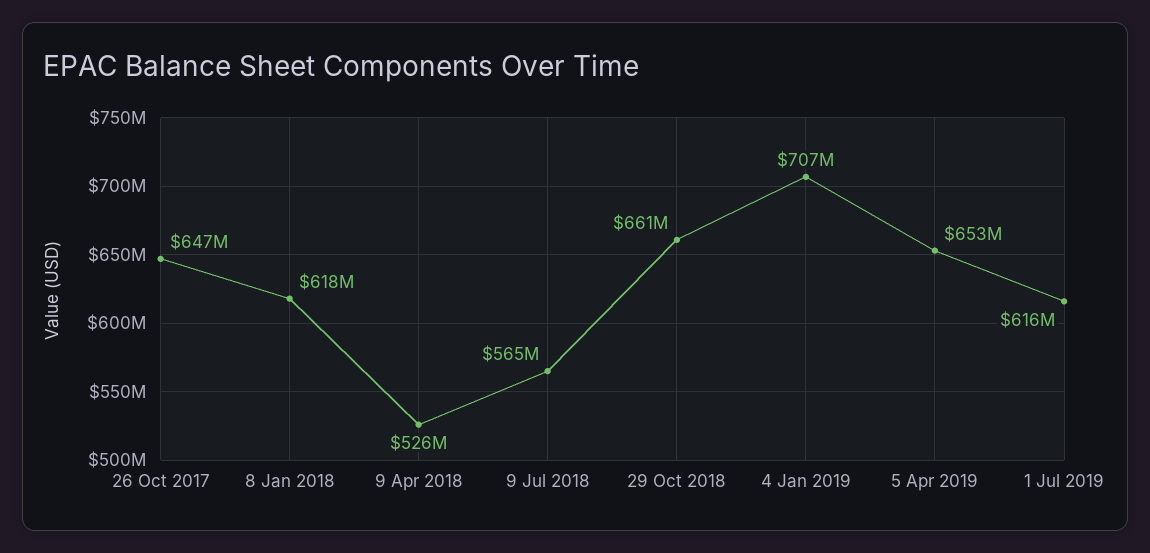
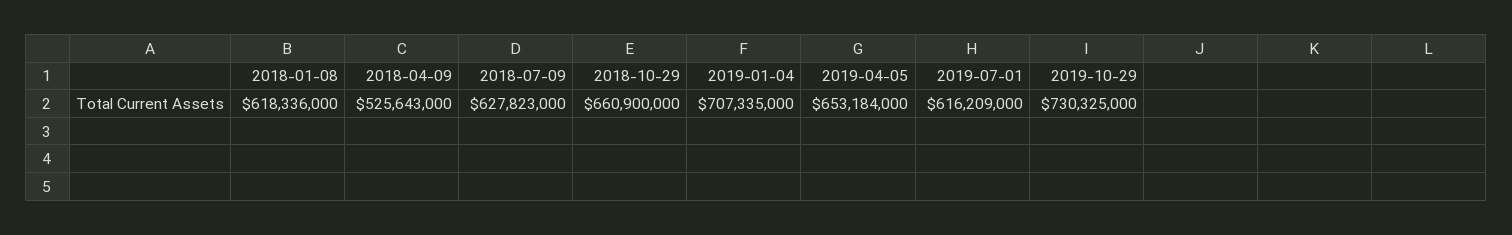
26 Oct 2017: 647000000 -> none
9 Jul 2018: 565000000 -> 627823000
2019-10-29: none -> 730325000

